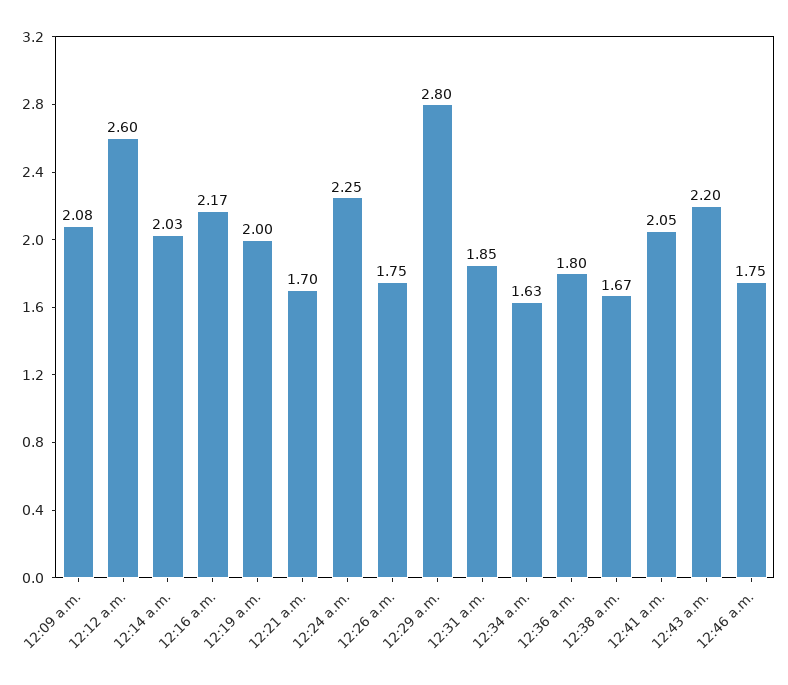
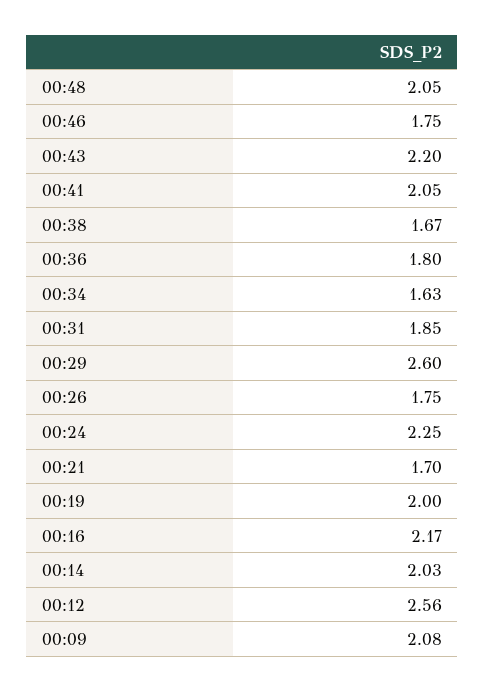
12:12 a.m.: 2.6 -> 2.56
12:29 a.m.: 2.8 -> 2.6
00:48: none -> 2.05

